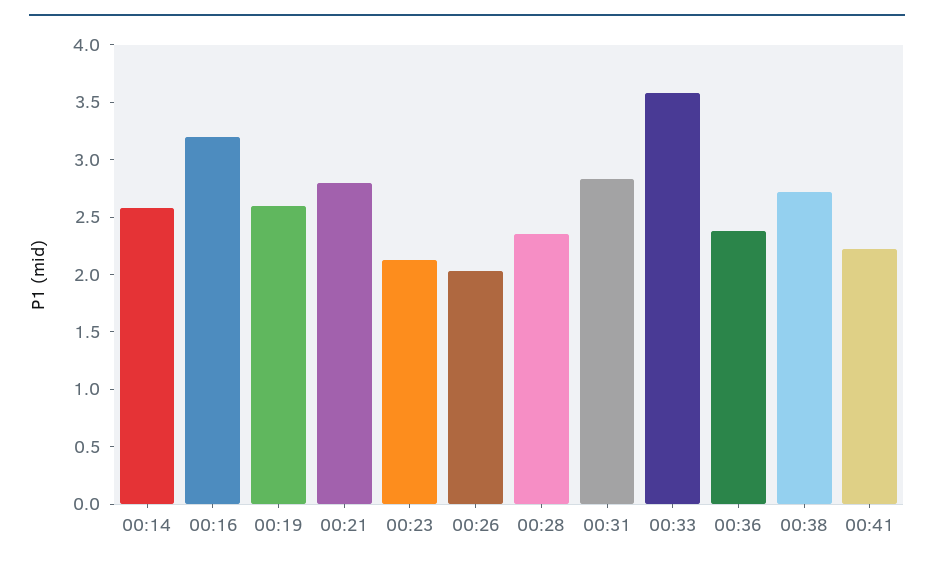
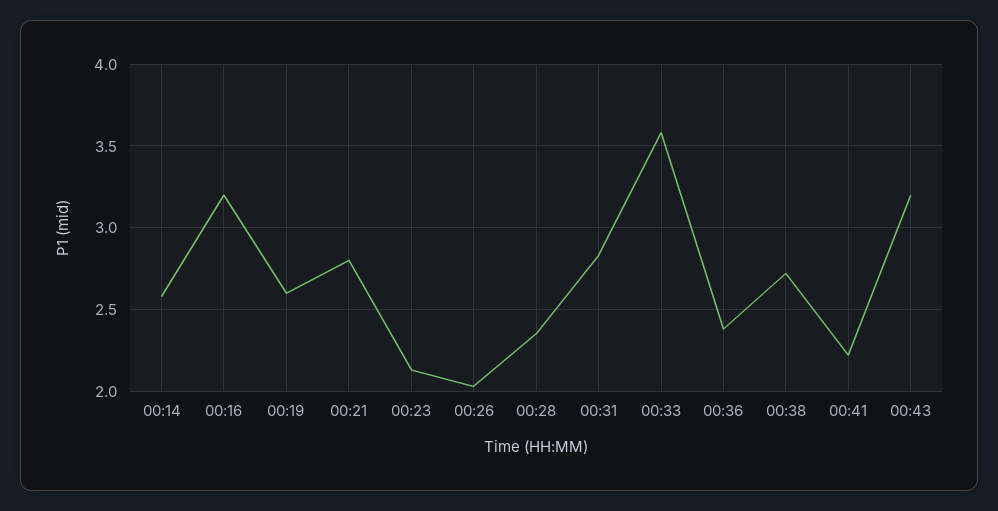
00:43: none -> 3.2

